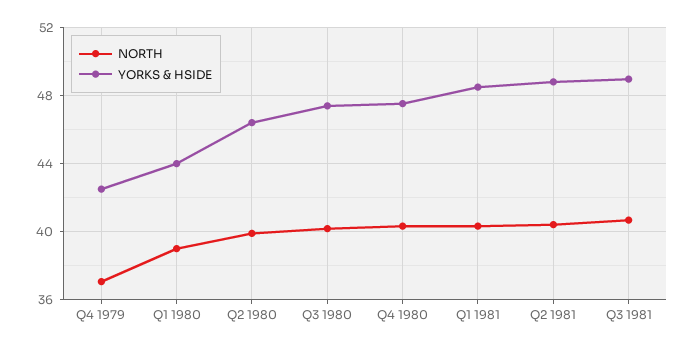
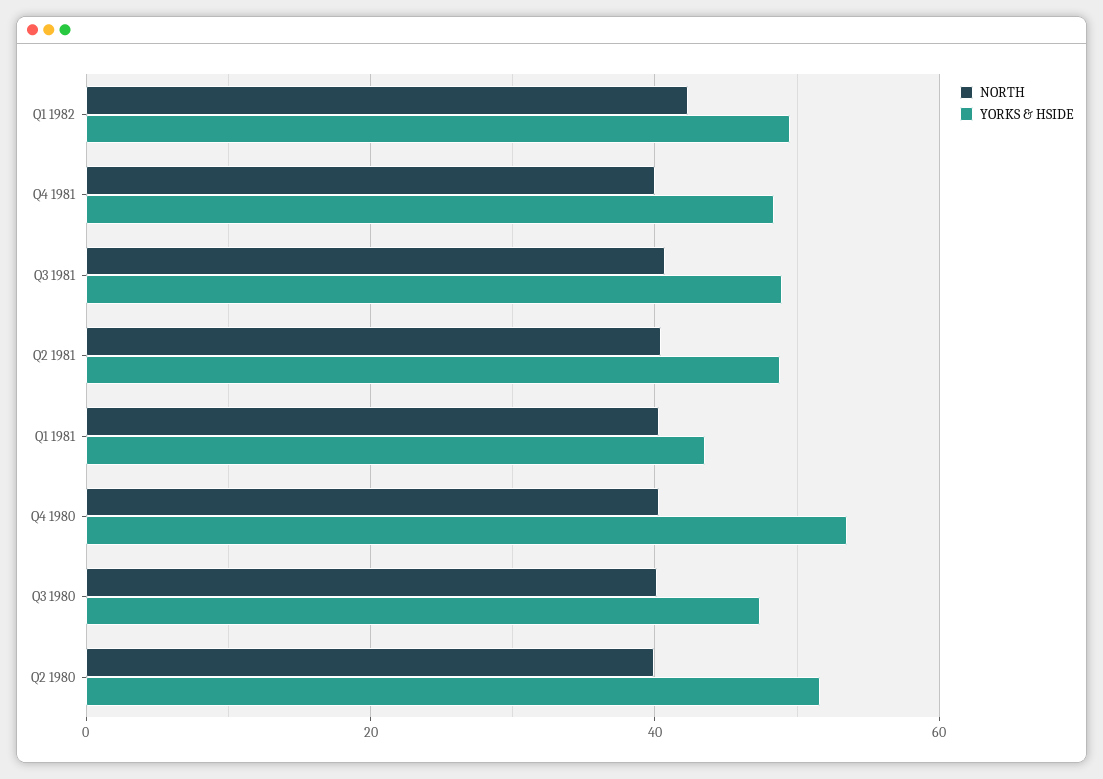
NORTH, Q4 1979: 37 -> none
YORKS & HSIDE, Q4 1979: 42.5 -> none
NORTH, Q1 1980: 39 -> none
YORKS & HSIDE, Q1 1980: 44 -> none
YORKS & HSIDE, Q2 1980: 46.5 -> 52
YORKS & HSIDE, Q4 1980: 47.5 -> 54
YORKS & HSIDE, Q1 1981: 48.5 -> 44
NORTH, Q1 1982: none -> 42
YORKS & HSIDE, Q1 1982: none -> 50
NORTH, Q4 1981: none -> 40
YORKS & HSIDE, Q4 1981: none -> 48

